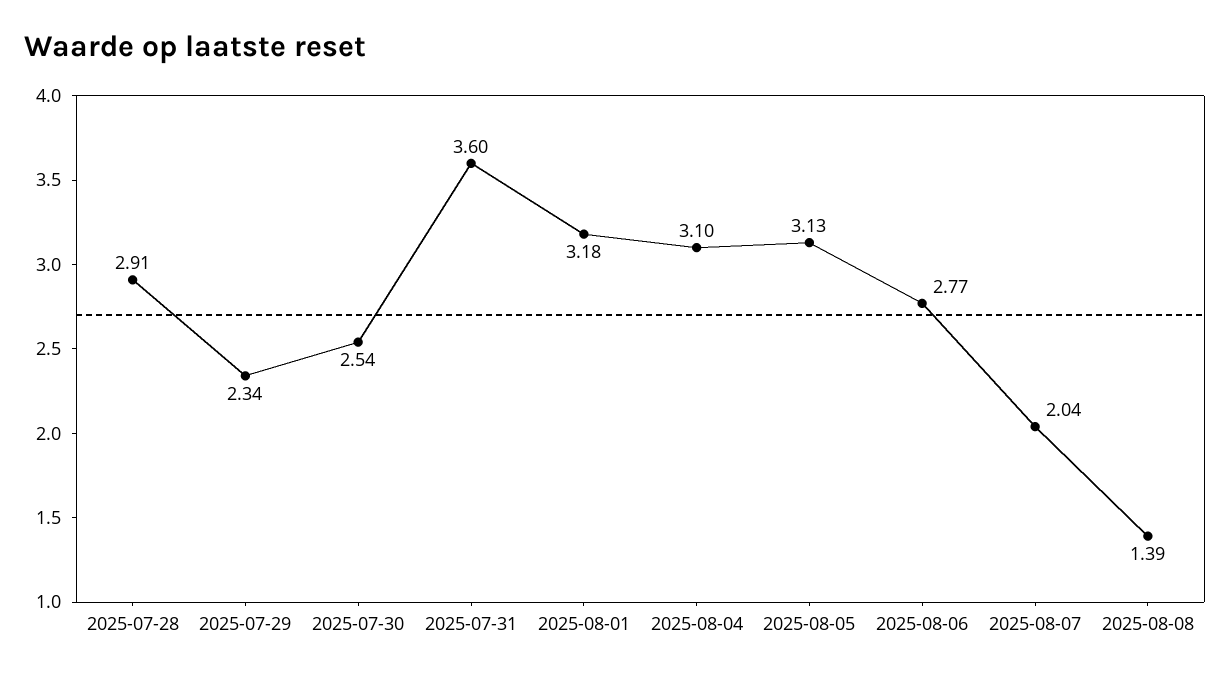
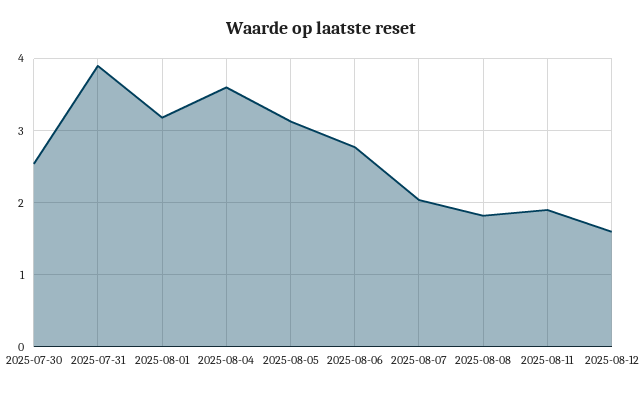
2025-07-28: 2.91 -> none
2025-07-29: 2.34 -> none
2025-07-31: 3.6 -> 3.9
2025-08-04: 3.1 -> 3.6
2025-08-08: 1.39 -> 1.8
2025-08-11: none -> 1.9
2025-08-12: none -> 1.6

